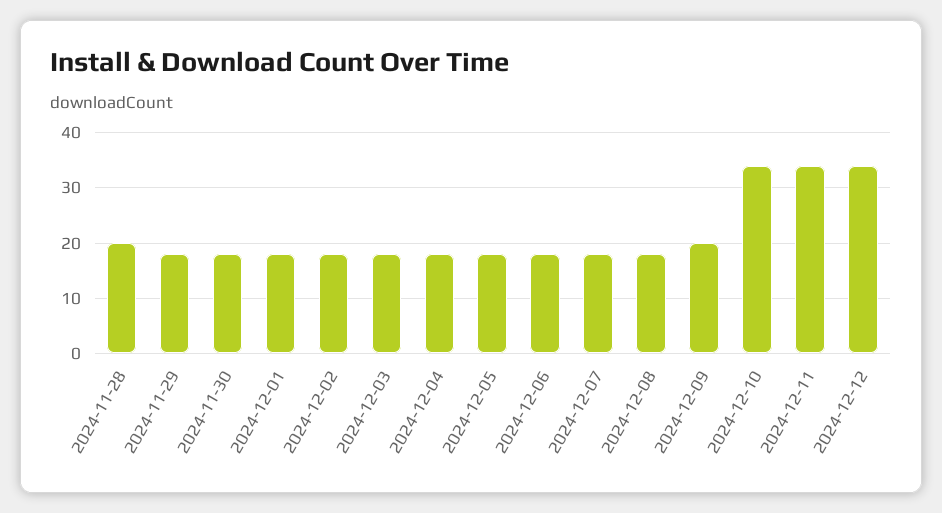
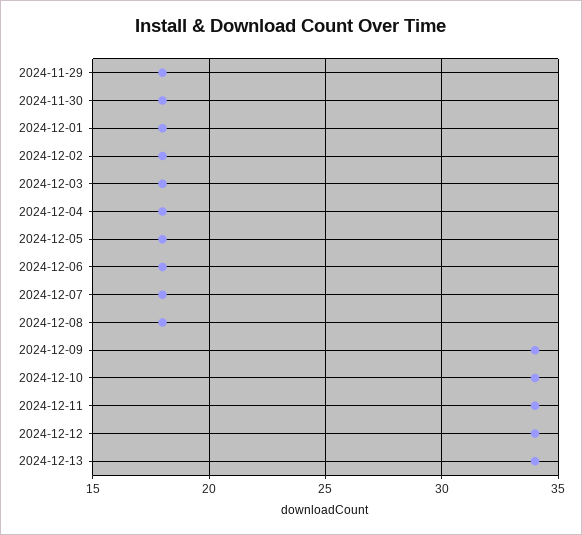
2024-11-28: 20 -> none
2024-12-09: 20 -> 34
2024-12-13: none -> 34

